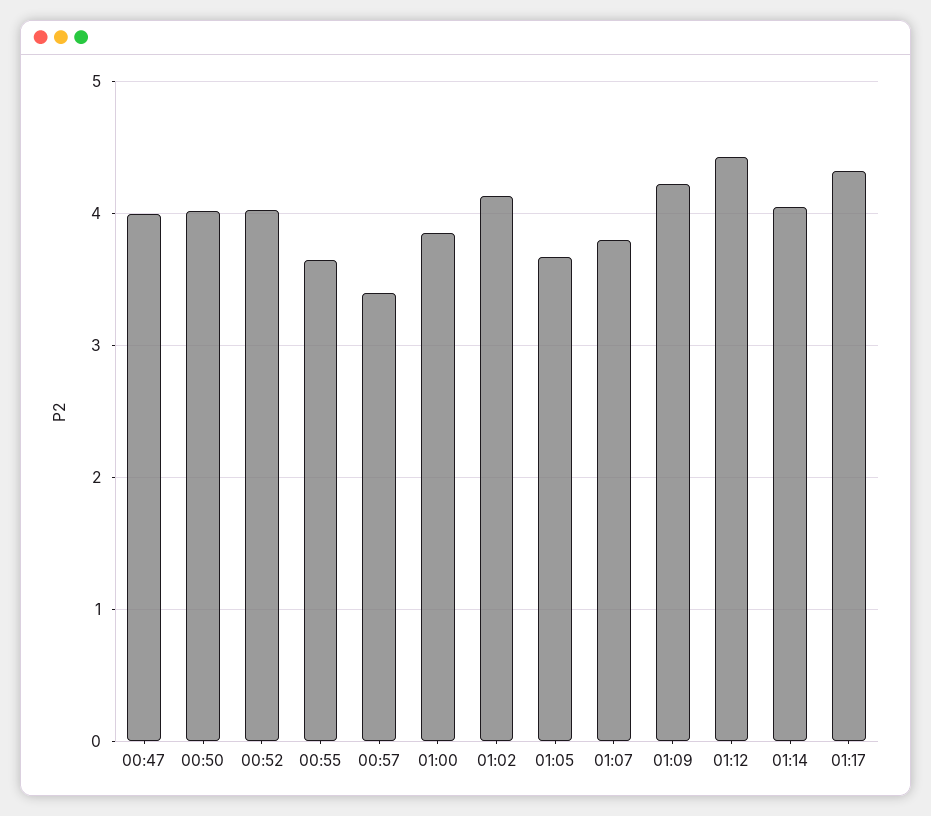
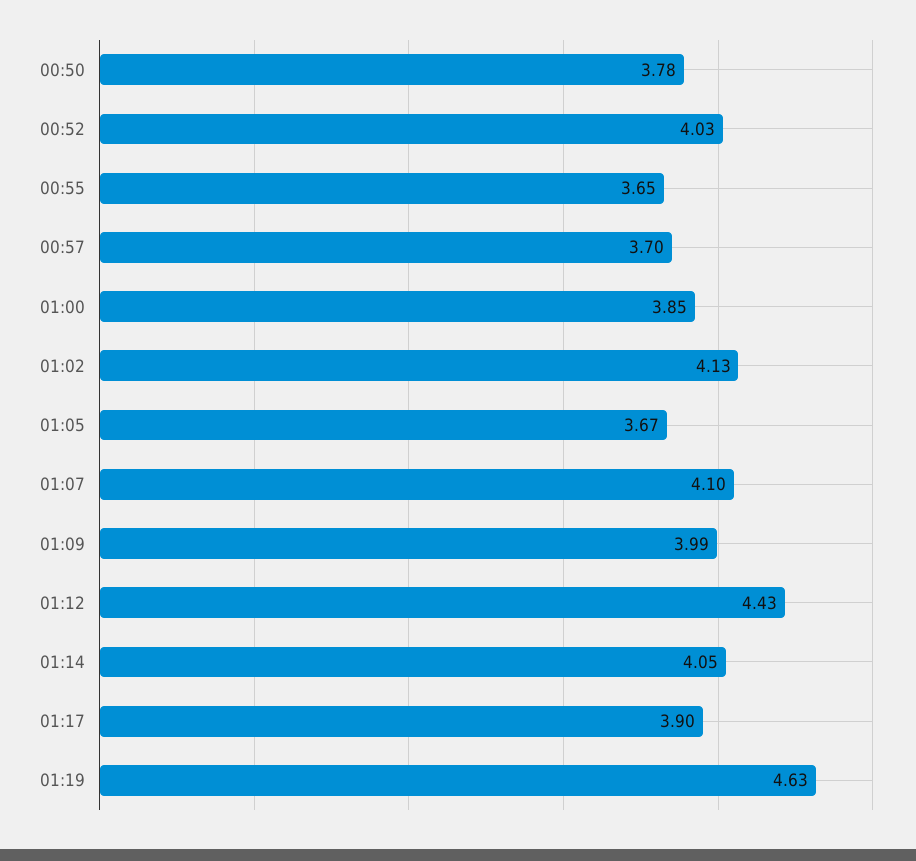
00:47: 4 -> none
00:50: 4 -> 3.78
00:57: 3.4 -> 3.7
01:07: 3.8 -> 4.1
01:09: 4.2 -> 3.99
01:17: 4.3 -> 3.9
01:19: none -> 4.63

